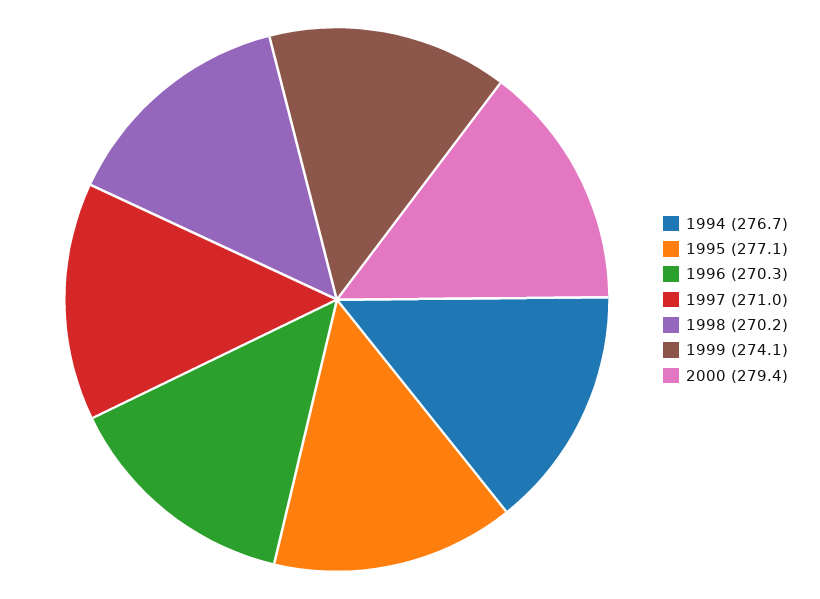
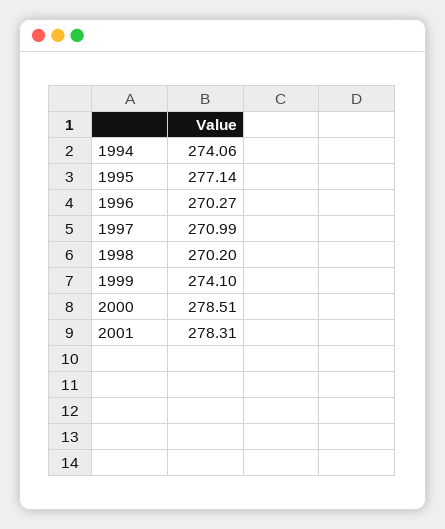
1994: 276.7 -> 274.06
2000: 279.4 -> 278.51
2001: none -> 278.31

